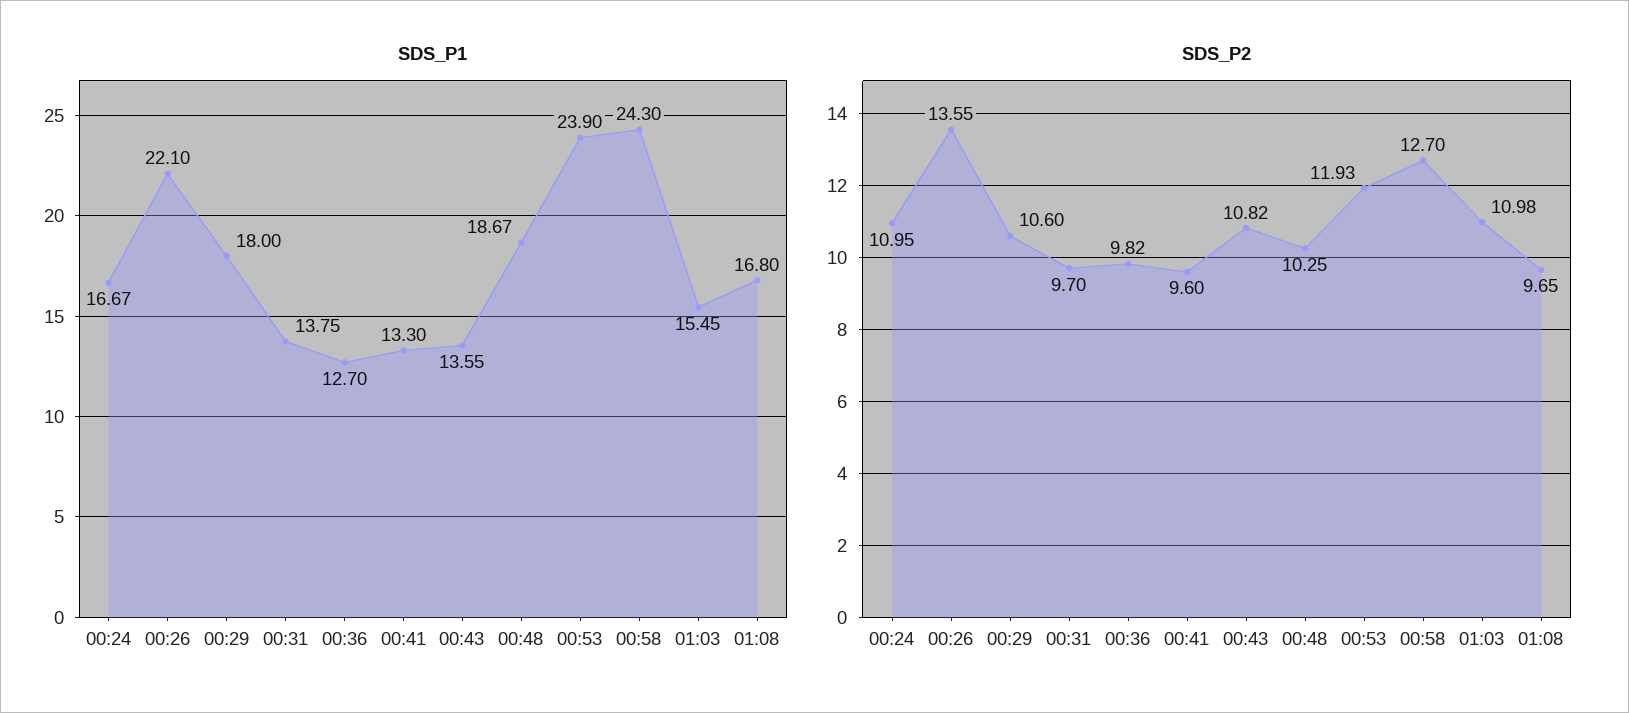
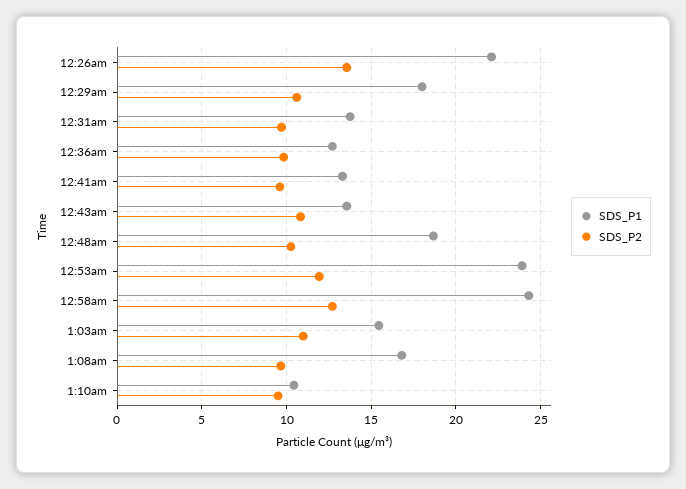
SDS_P1, 00:24: 16.67 -> none
SDS_P2, 00:24: 10.95 -> none
SDS_P1, 1:10am: none -> 10.5
SDS_P2, 1:10am: none -> 9.5

